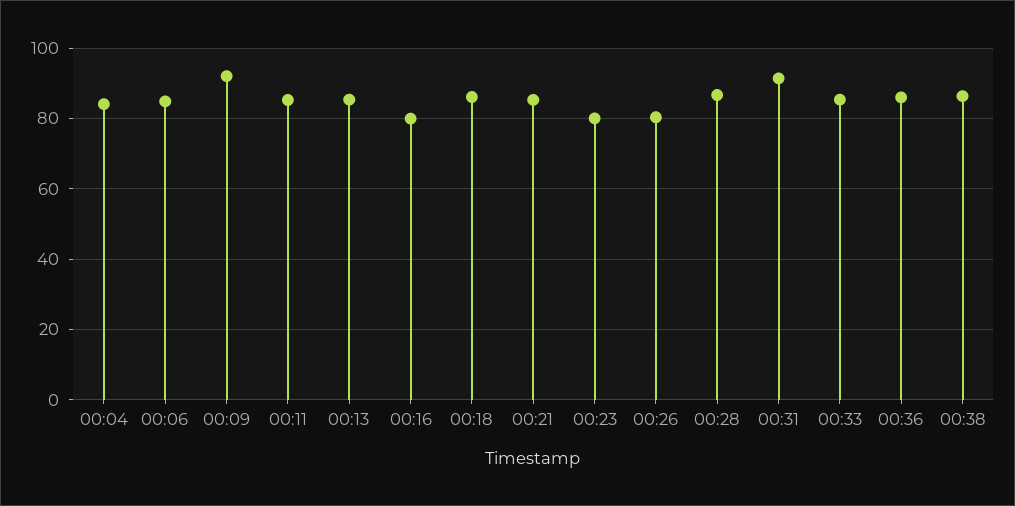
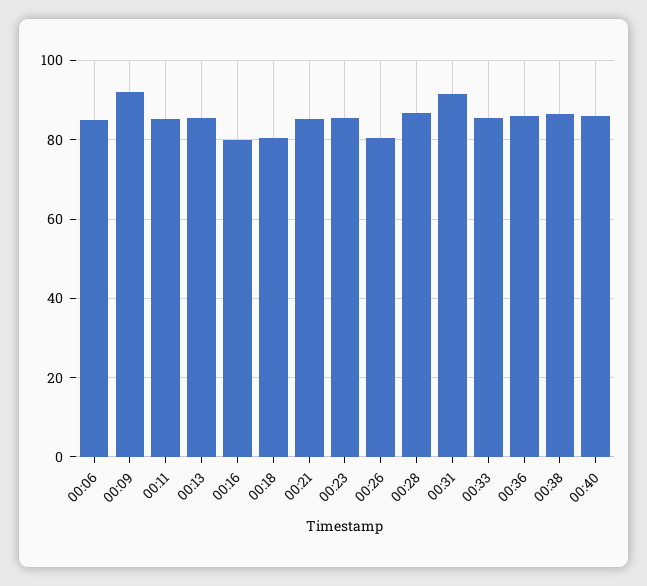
00:04: 84 -> none
00:18: 86 -> 80
00:23: 80 -> 86
00:40: none -> 86

